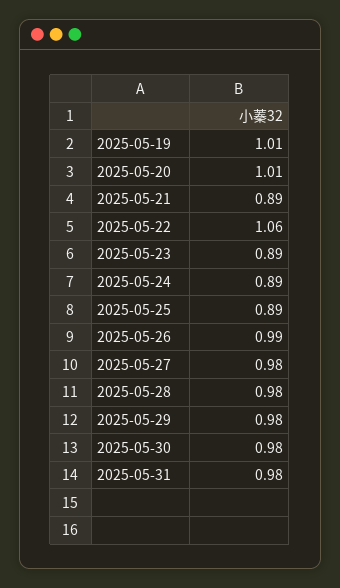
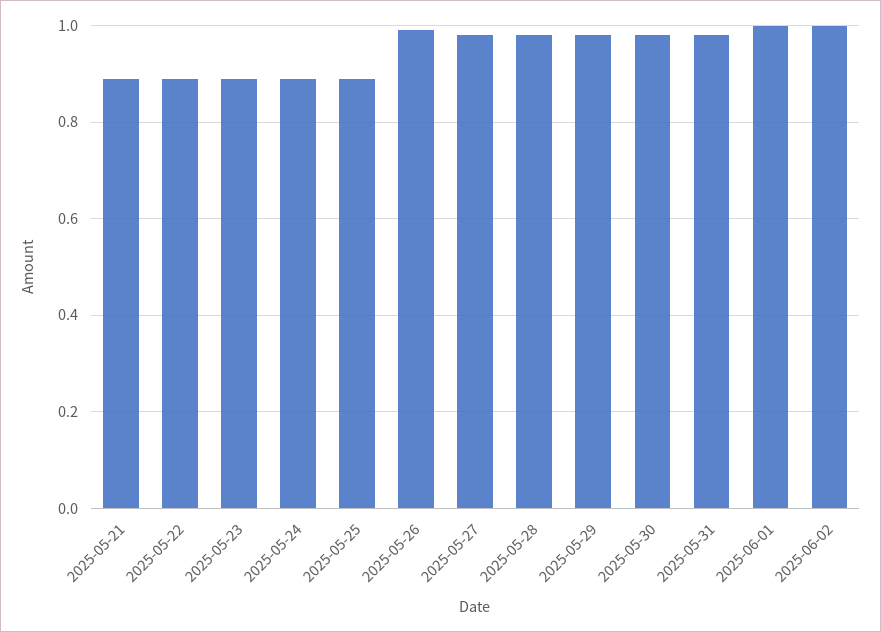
2025-05-19: 1.01 -> none
2025-05-20: 1.01 -> none
2025-05-22: 1.06 -> 0.9
2025-06-01: none -> 1
2025-06-02: none -> 1

